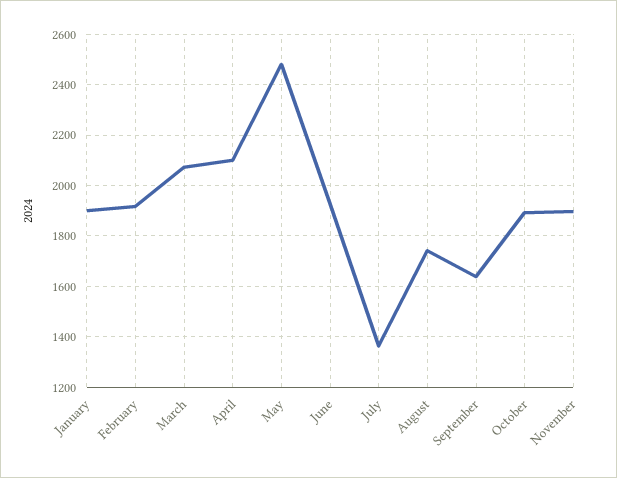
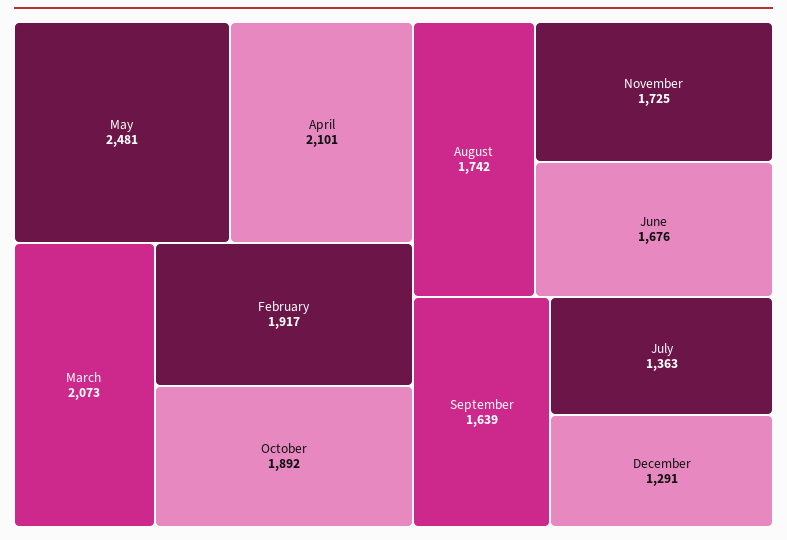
January: 1900 -> none
June: 1925 -> 1676
November: 1900 -> 1725
December: none -> 1291

